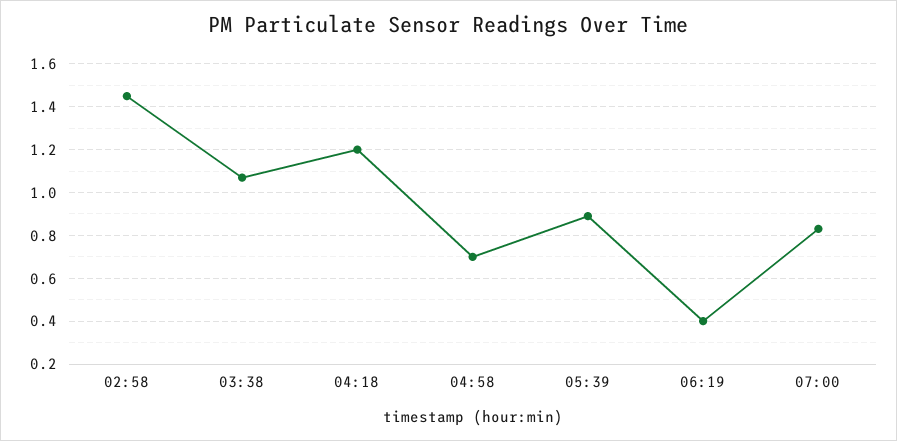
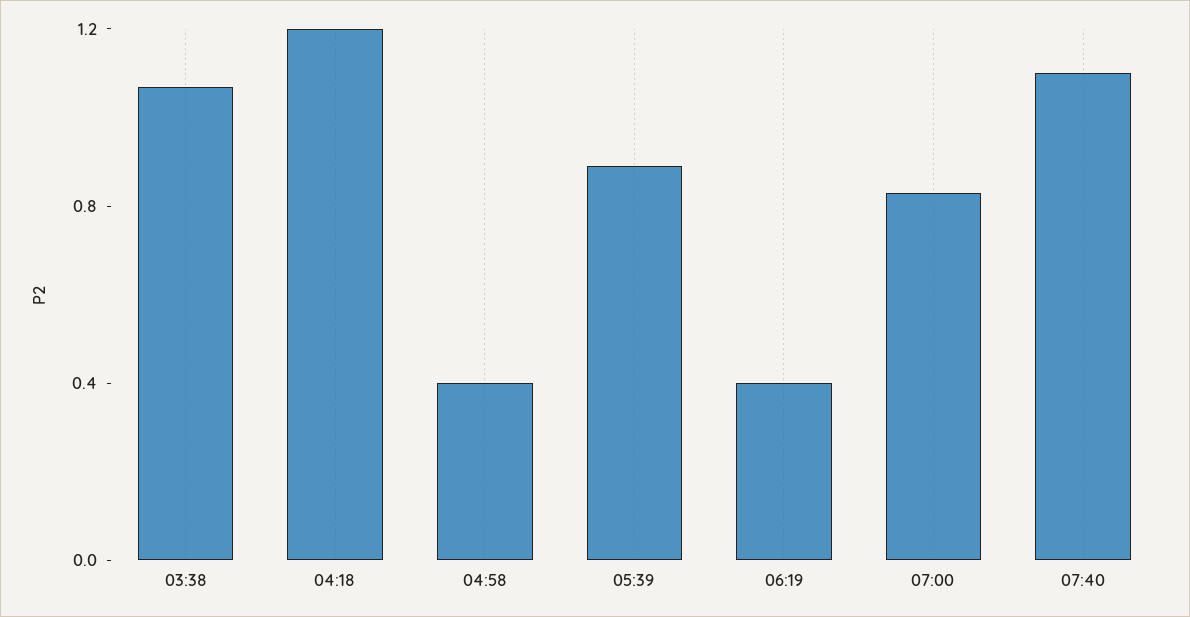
02:58: 1.45 -> none
04:58: 0.7 -> 0.4
07:40: none -> 1.1

